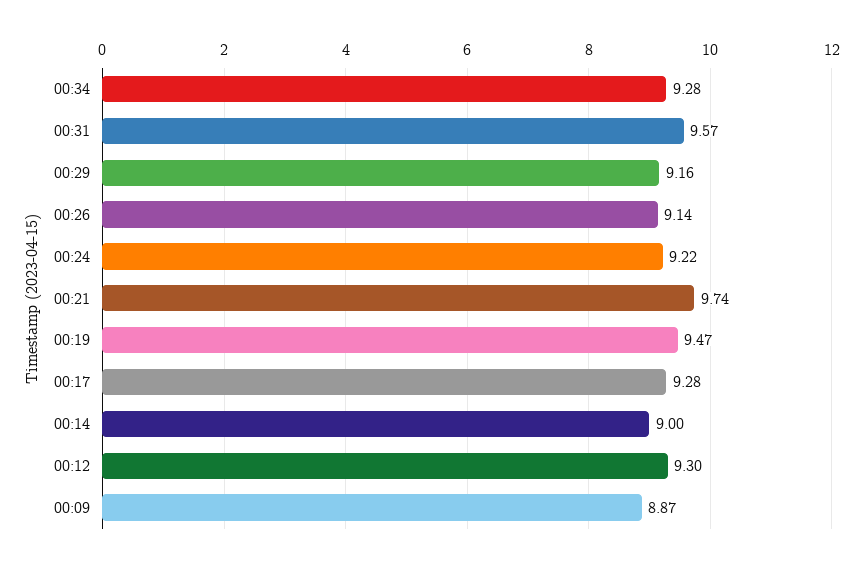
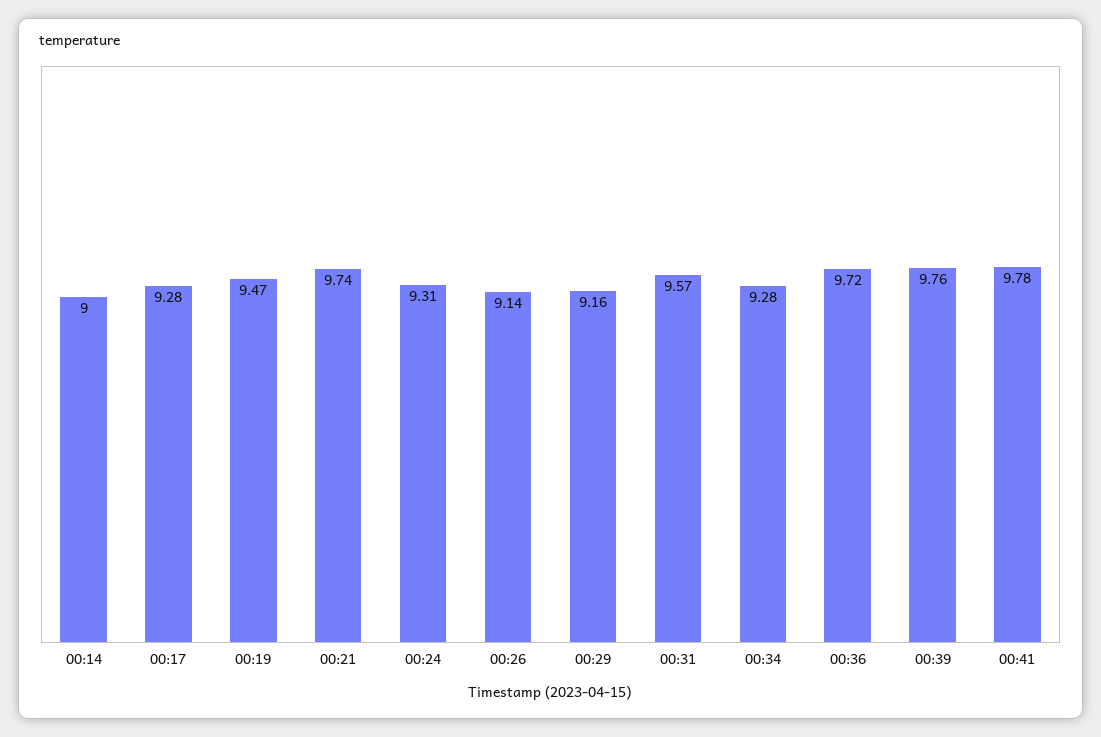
00:24: 9.22 -> 9.31
00:12: 9.3 -> none
00:09: 8.87 -> none
00:36: none -> 9.72
00:39: none -> 9.76
00:41: none -> 9.78

